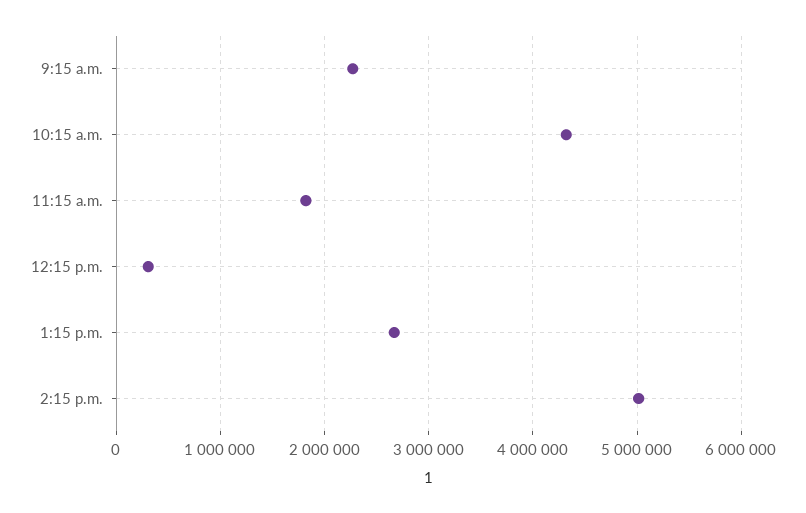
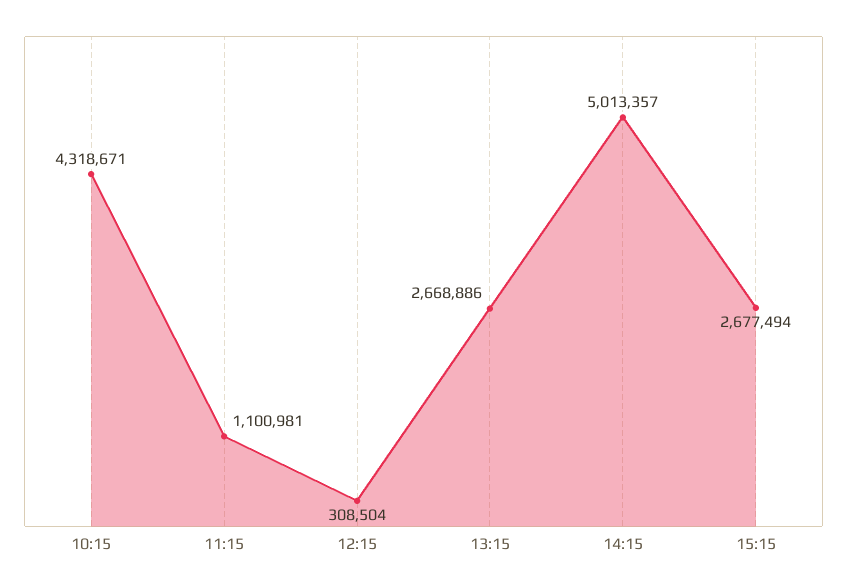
9:15 a.m.: 2300000 -> none
11:15 a.m.: 1800000 -> 1100981
15:15: none -> 2677494

